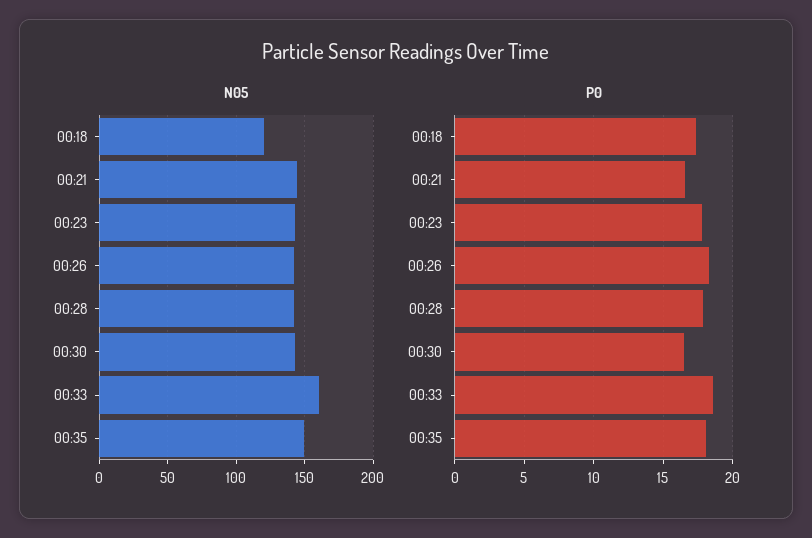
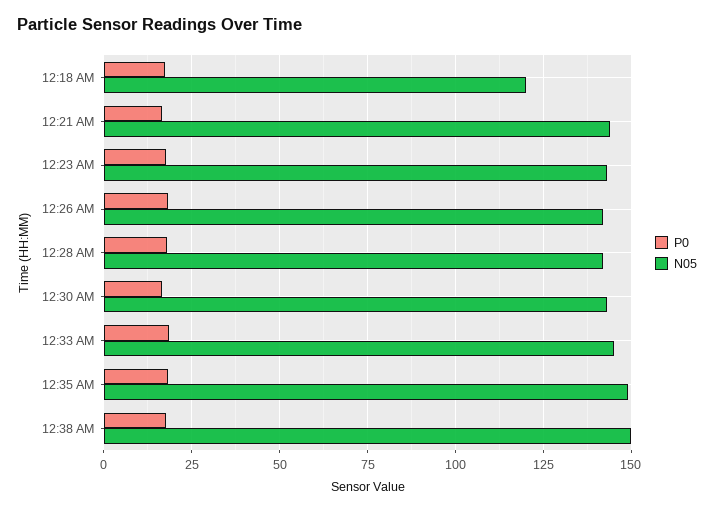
N05, 00:33: 160 -> 145
P0, 12:38 AM: none -> 17.5
N05, 12:38 AM: none -> 150

